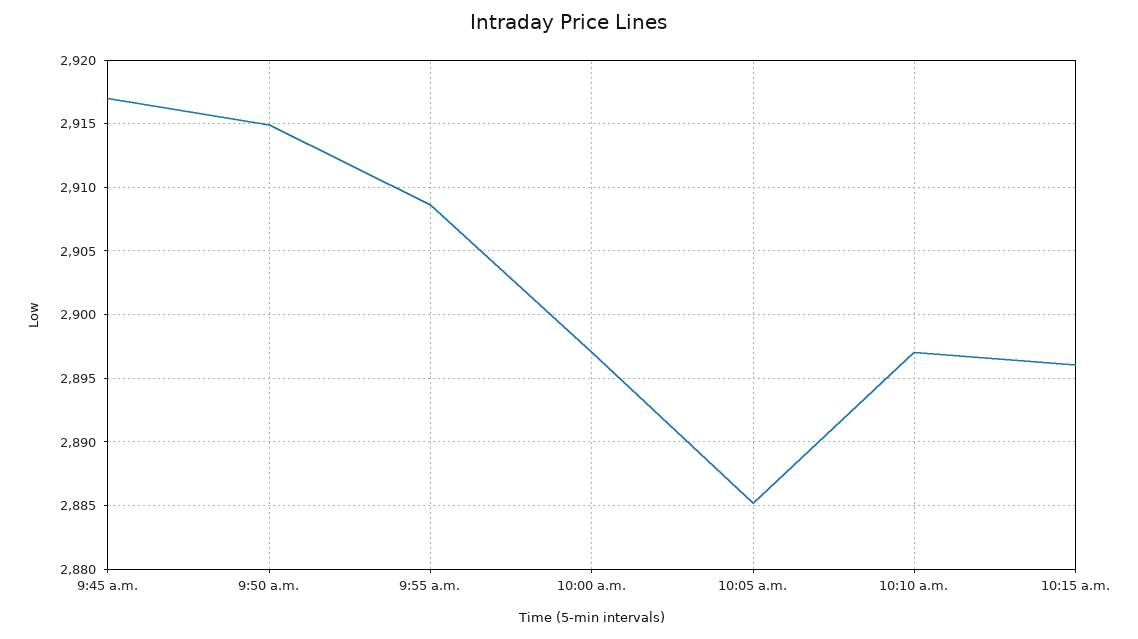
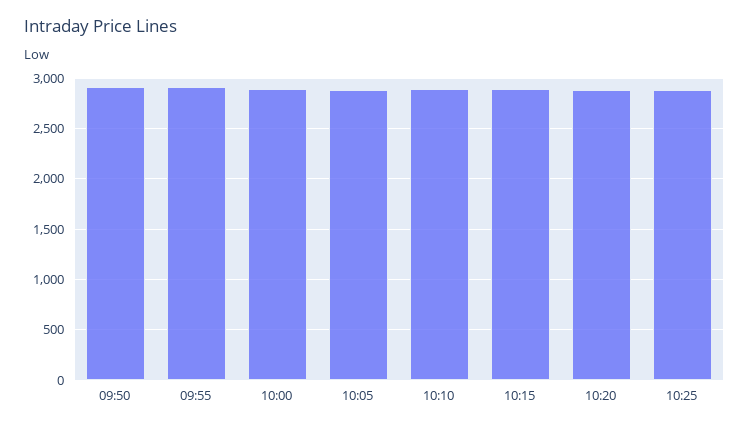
9:45 a.m.: 2917 -> none
10:20: none -> 2900
10:25: none -> 2900

